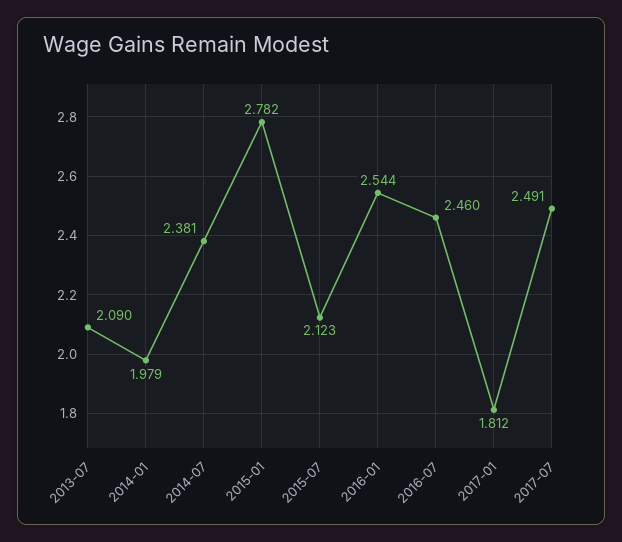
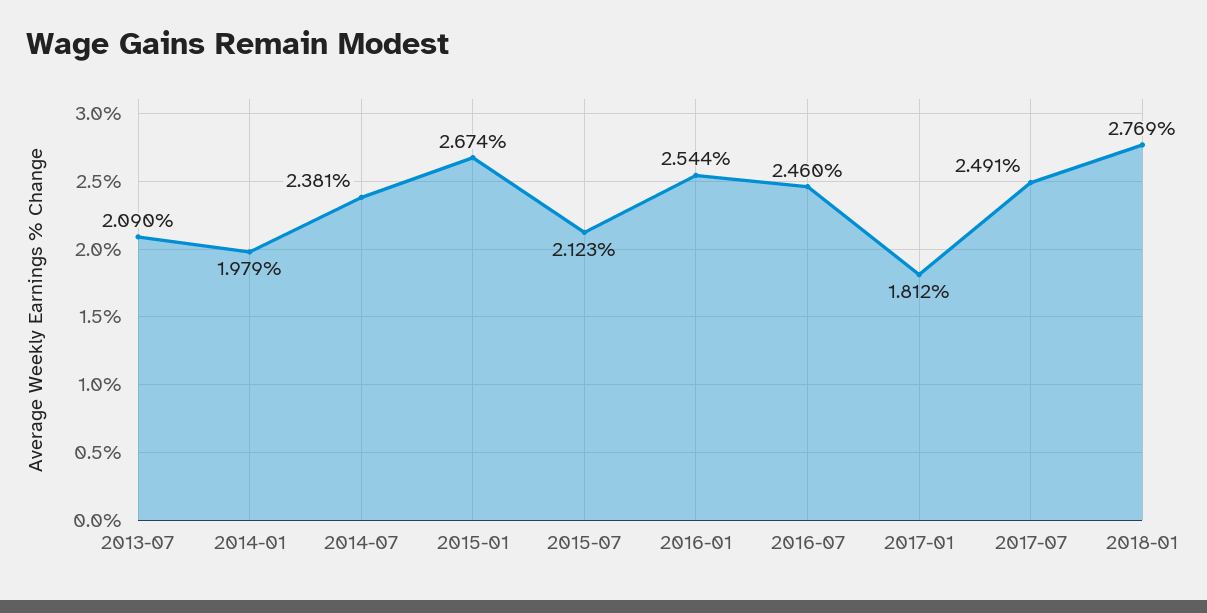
2015-01: 2.782 -> 2.674
2018-01: none -> 2.769

